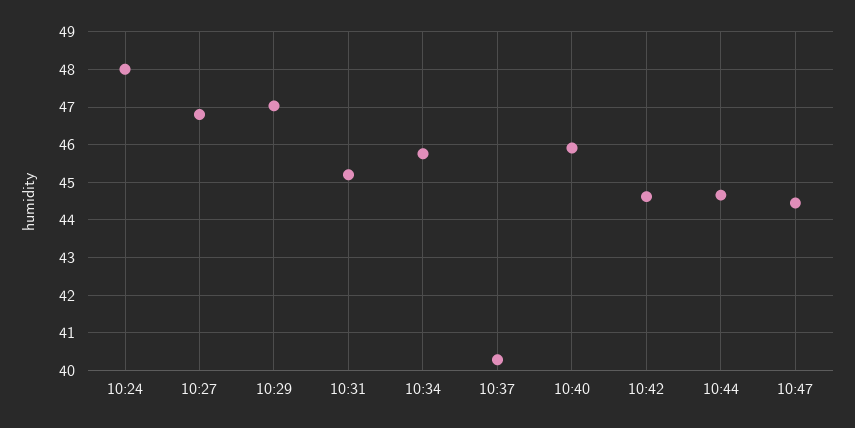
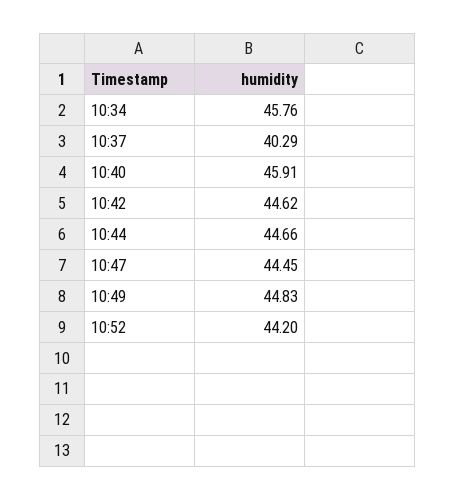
10:24: 48 -> none
10:27: 46.8 -> none
10:29: 47 -> none
10:31: 45.2 -> none
10:49: none -> 44.83
10:52: none -> 44.2

